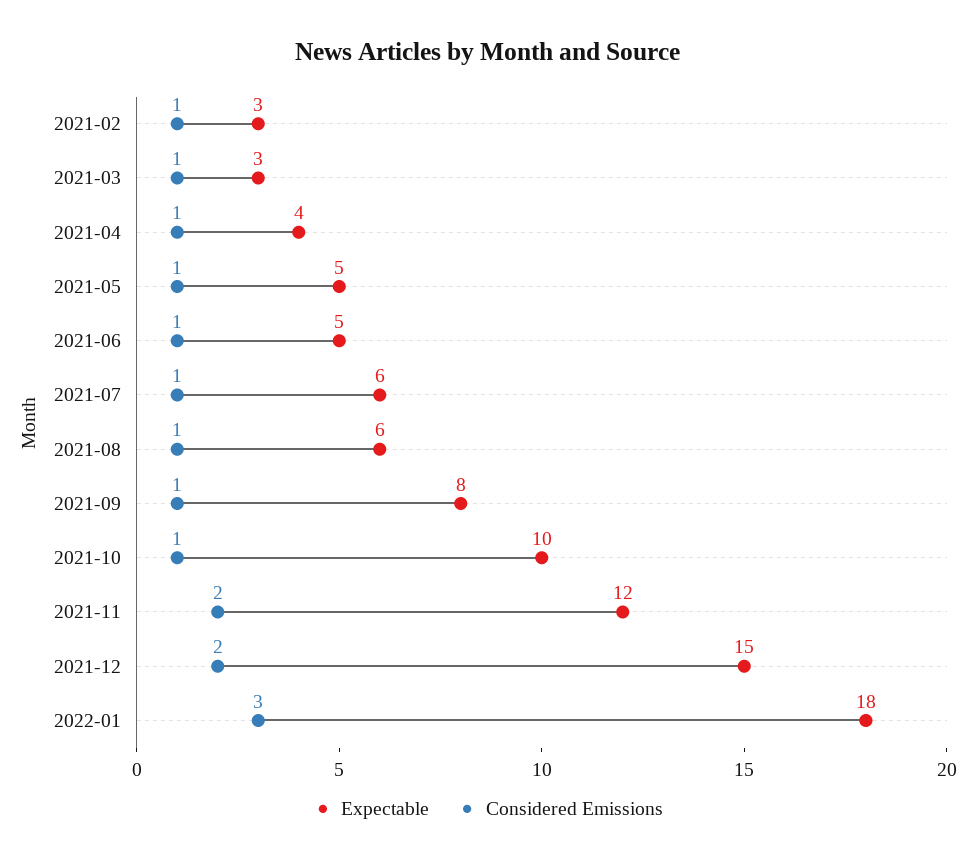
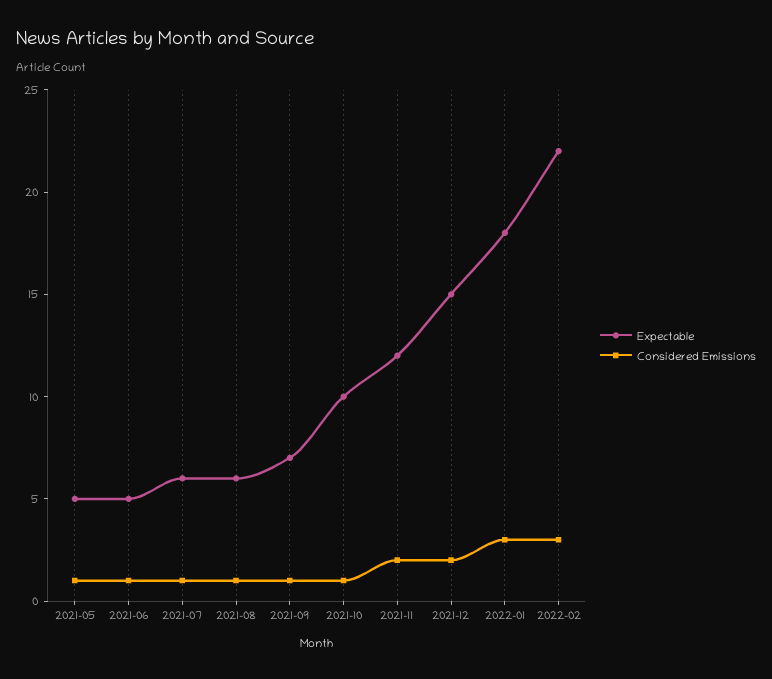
Expectable, 2021-02: 3 -> none
Considered Emissions, 2021-02: 1 -> none
Expectable, 2021-03: 3 -> none
Considered Emissions, 2021-03: 1 -> none
Expectable, 2021-04: 4 -> none
Considered Emissions, 2021-04: 1 -> none
Expectable, 2021-09: 8 -> 7
Expectable, 2022-02: none -> 22
Considered Emissions, 2022-02: none -> 3

